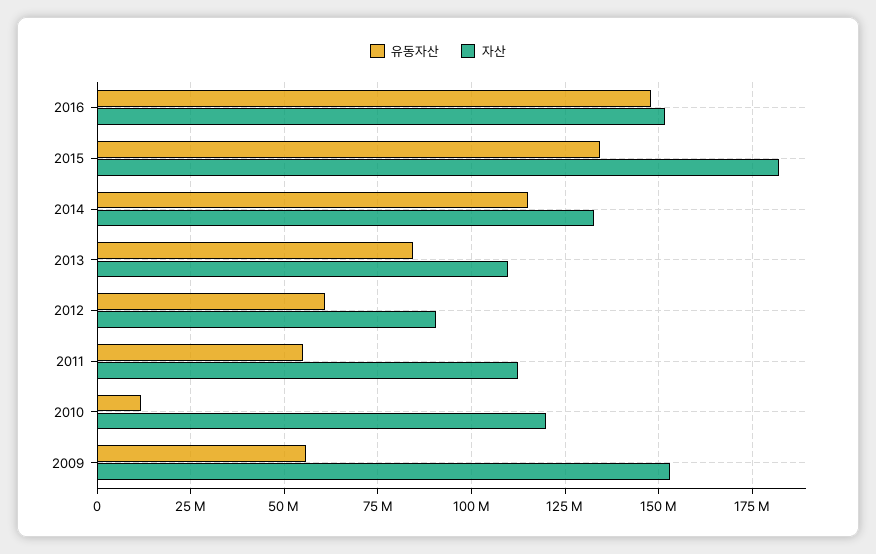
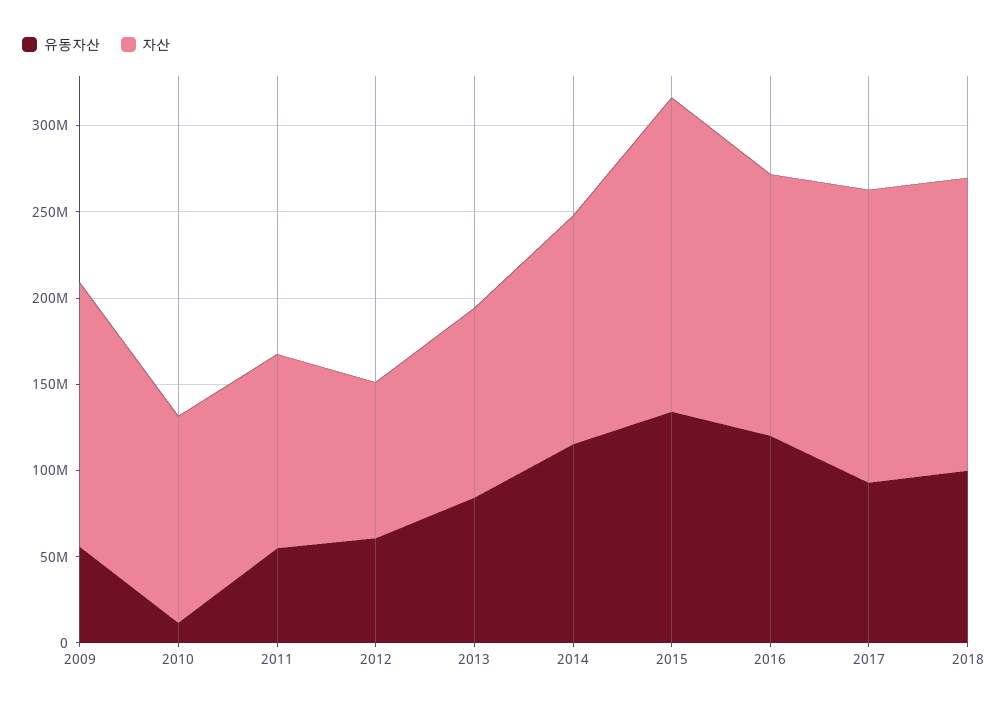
유동자산, 2016: 147500000 -> 120000000
유동자산, 2017: none -> 90000000
자산, 2017: none -> 170000000
유동자산, 2018: none -> 100000000
자산, 2018: none -> 170000000

